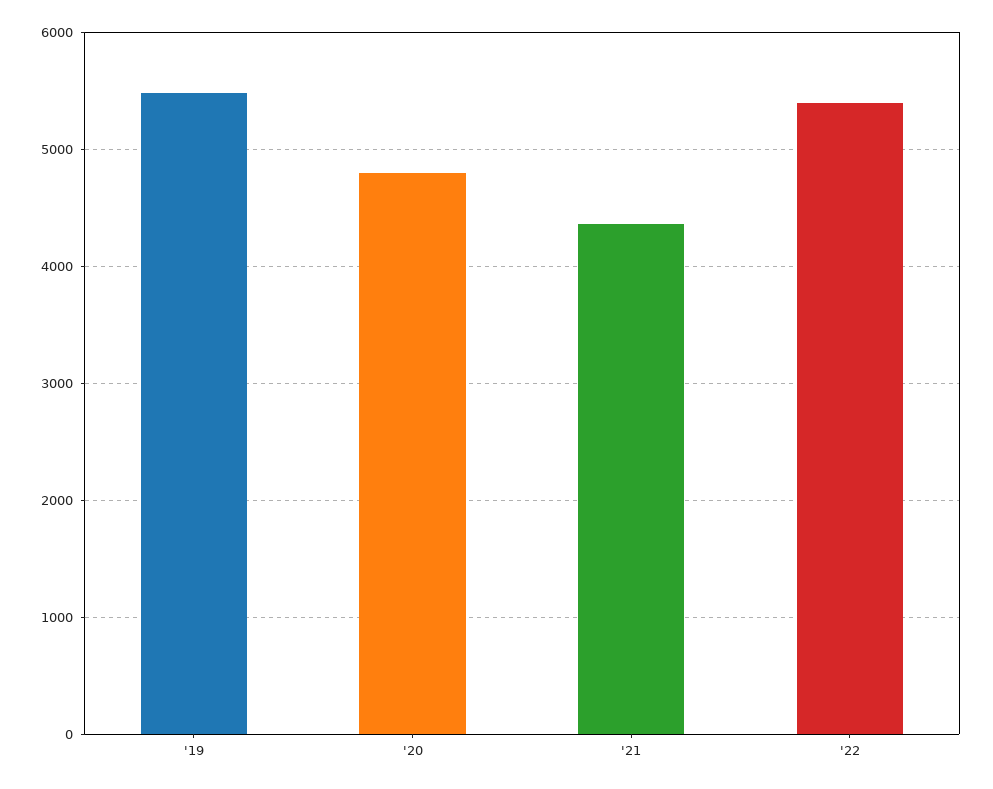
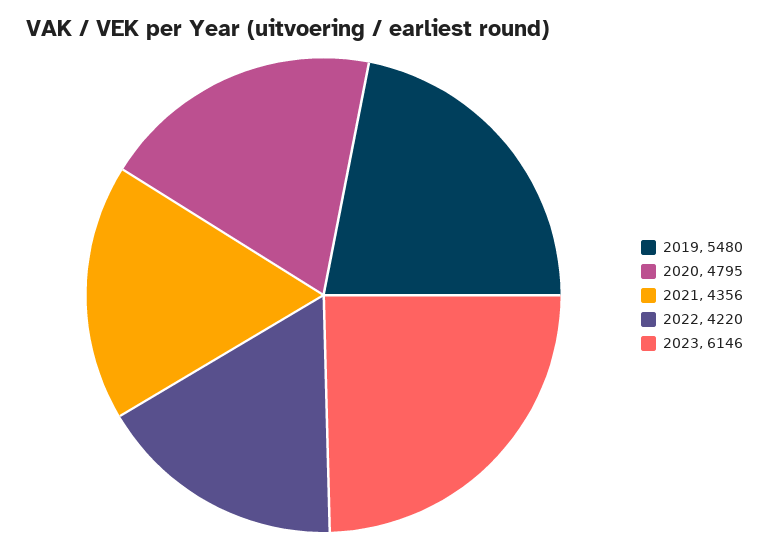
'22: 5400 -> 4220
2023: none -> 6146

